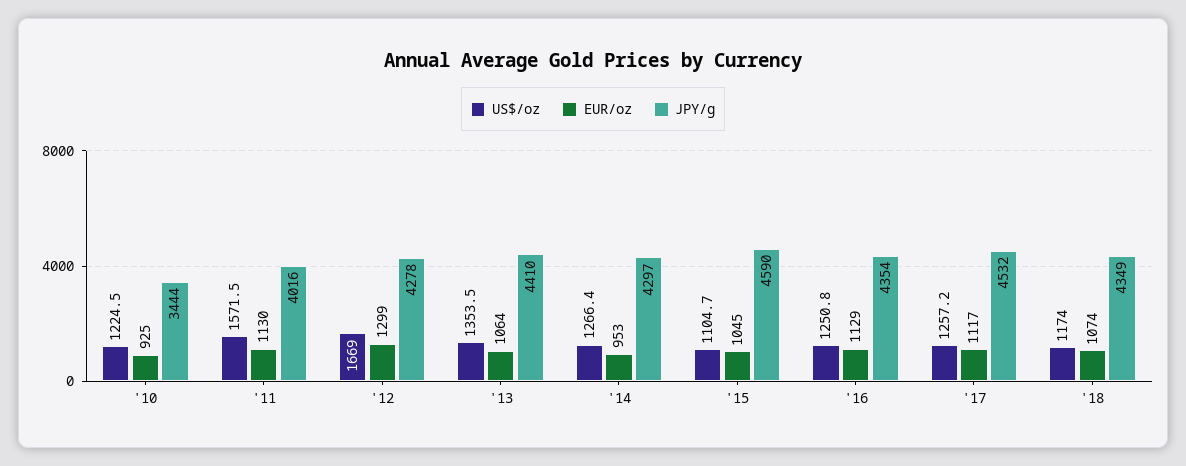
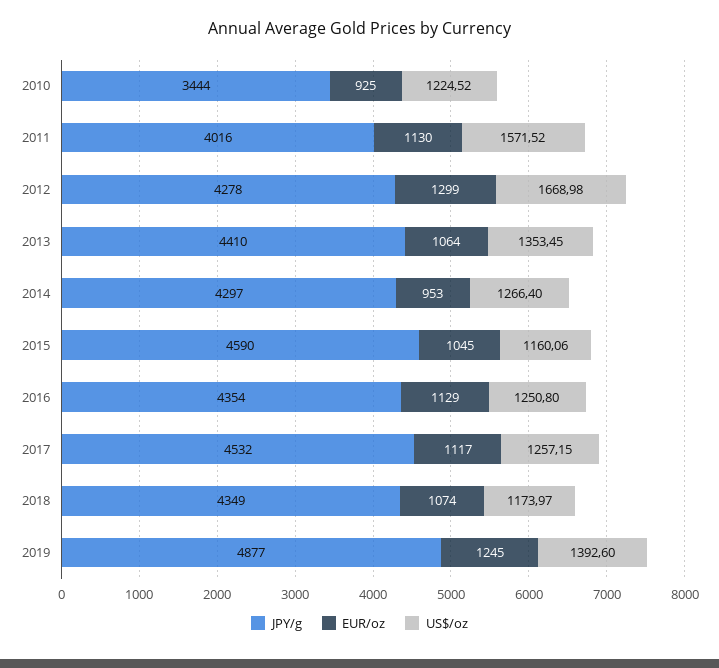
US$/oz, '15: 1104.7 -> 1160.06
JPY/g, 2019: none -> 4877
EUR/oz, 2019: none -> 1245
US$/oz, 2019: none -> 1392.6

